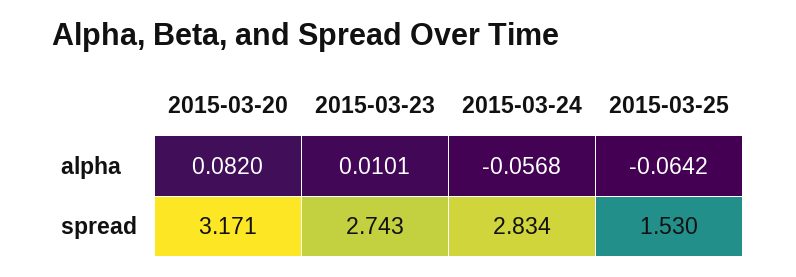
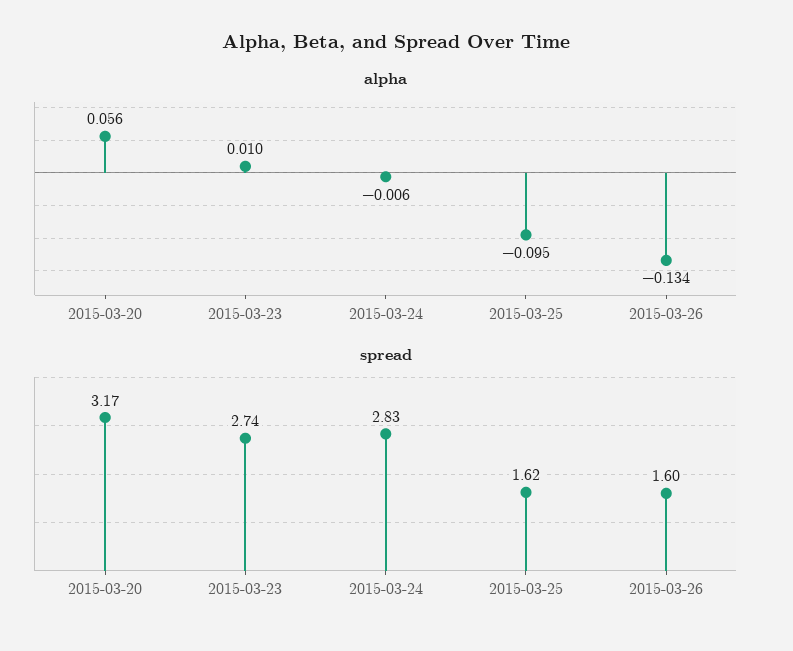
alpha, 2015-03-20: 0.082 -> 0.056
alpha, 2015-03-24: -0.0568 -> -0.006
alpha, 2015-03-25: -0.0642 -> -0.095
spread, 2015-03-25: 1.53 -> 1.62
alpha, 2015-03-26: none -> -0.134
spread, 2015-03-26: none -> 1.6

